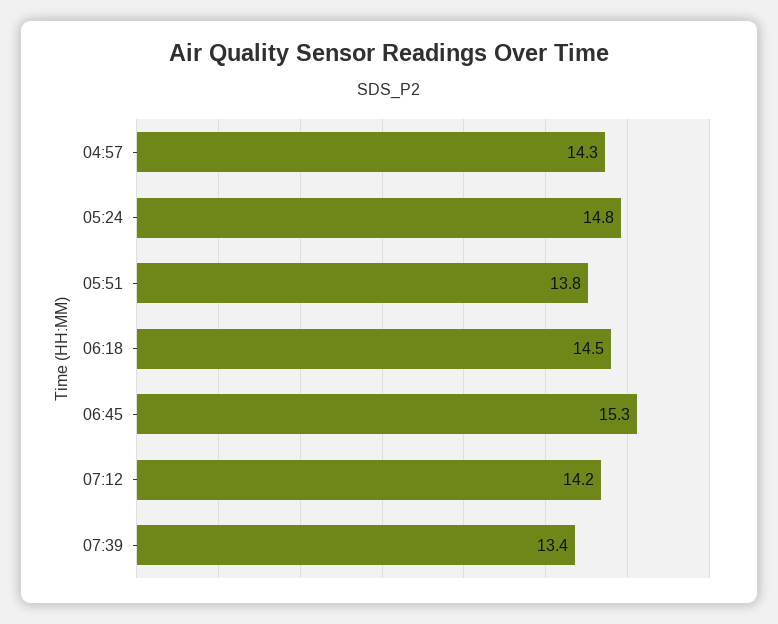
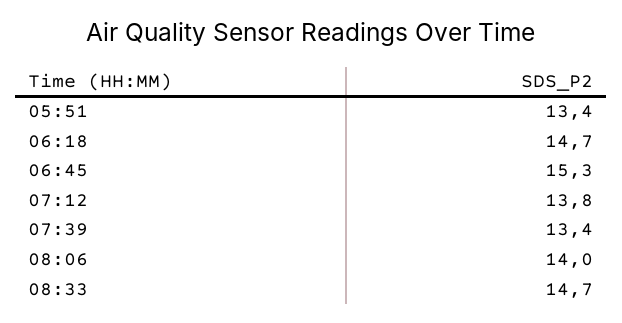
04:57: 14.3 -> none
05:24: 14.8 -> none
05:51: 13.8 -> 13.4
06:18: 14.5 -> 14.7
07:12: 14.2 -> 13.8
08:06: none -> 14
08:33: none -> 14.7

